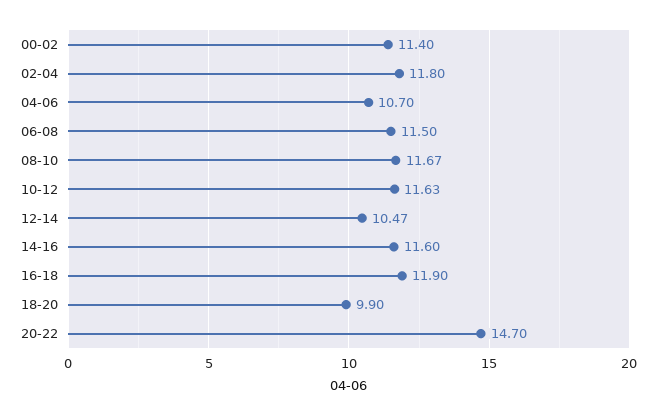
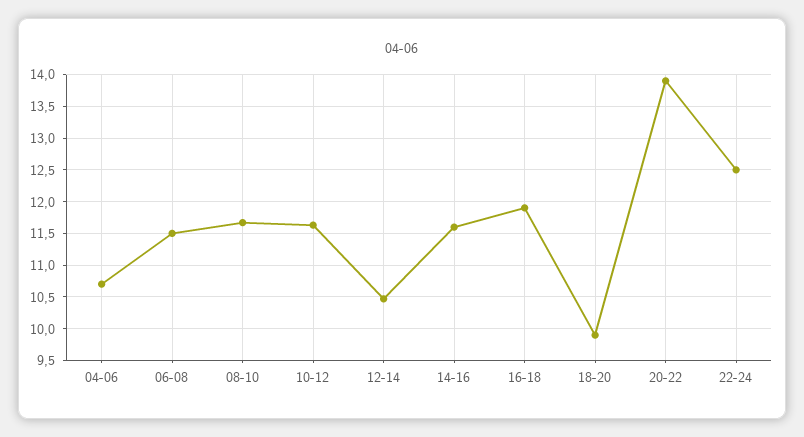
00-02: 11.4 -> none
02-04: 11.8 -> none
20-22: 14.7 -> 13.9
22-24: none -> 12.5

